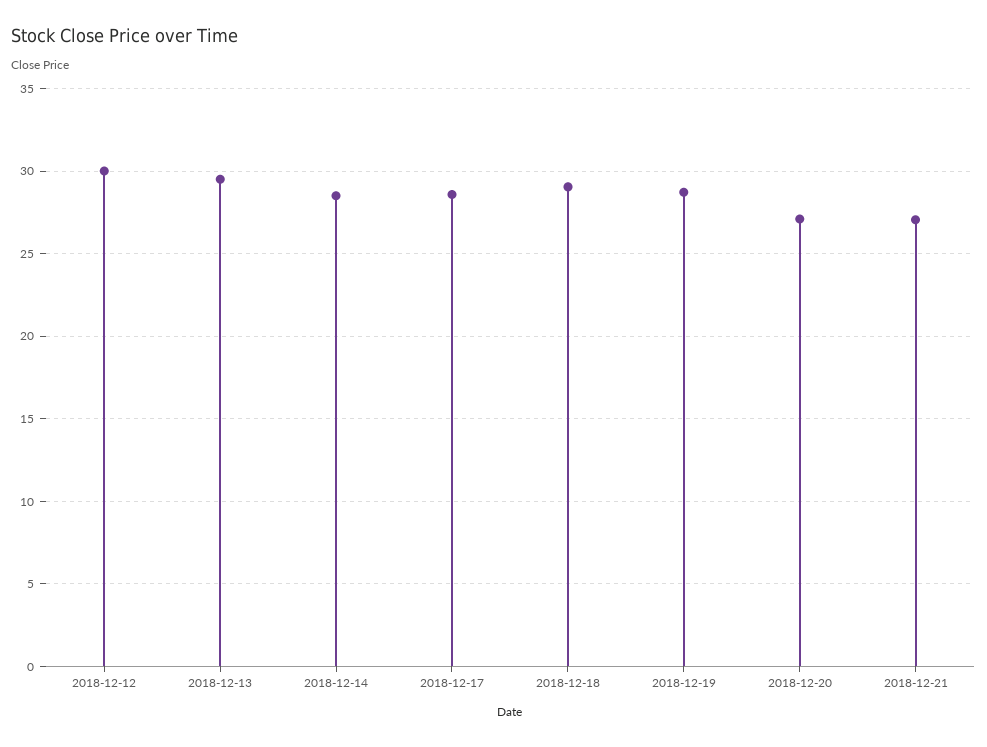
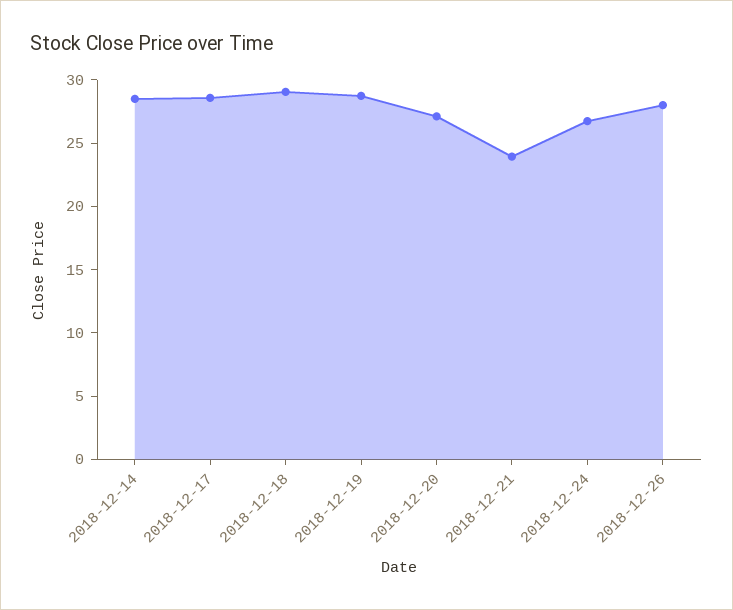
2018-12-12: 30 -> none
2018-12-13: 29.5 -> none
2018-12-21: 27 -> 24
2018-12-24: none -> 27
2018-12-26: none -> 28

